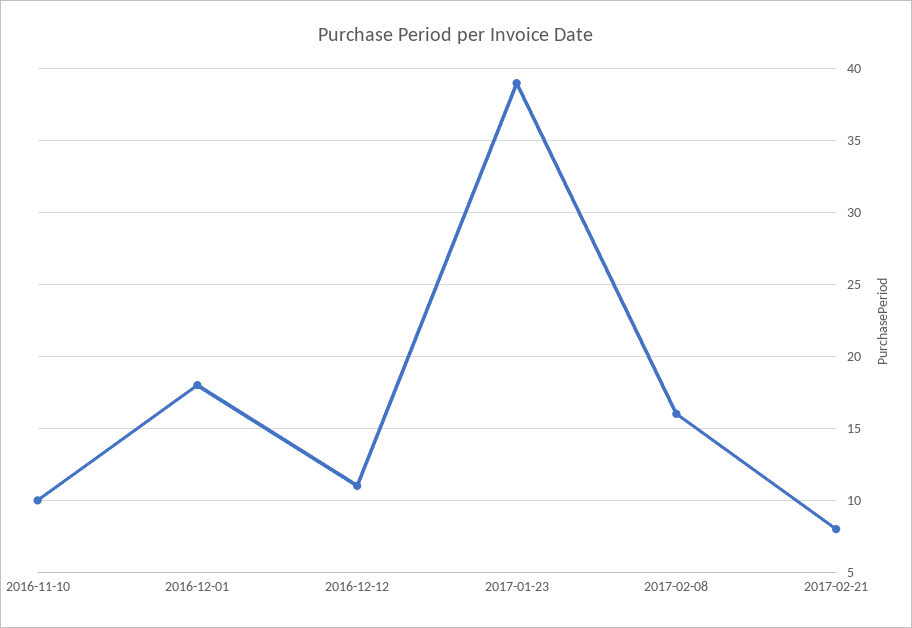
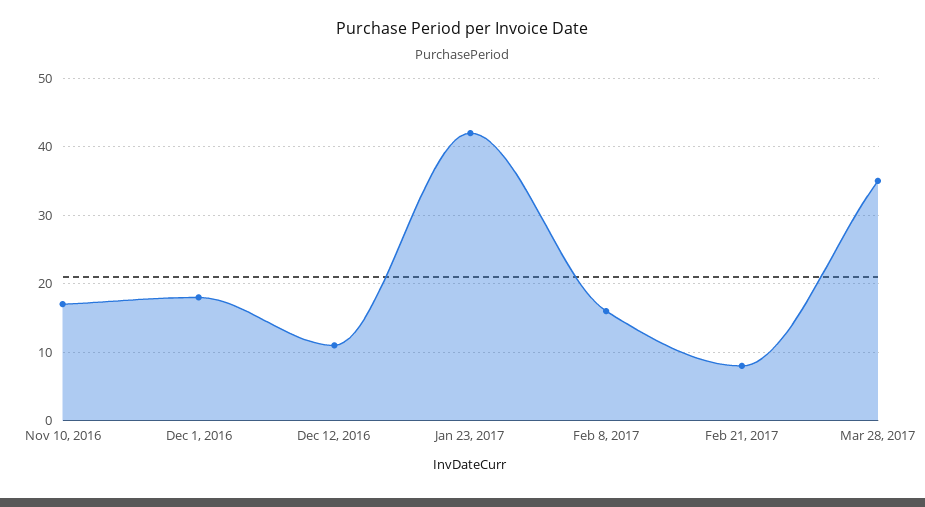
2016-11-10: 10 -> 17
2017-01-23: 39 -> 42
Mar 28, 2017: none -> 35

